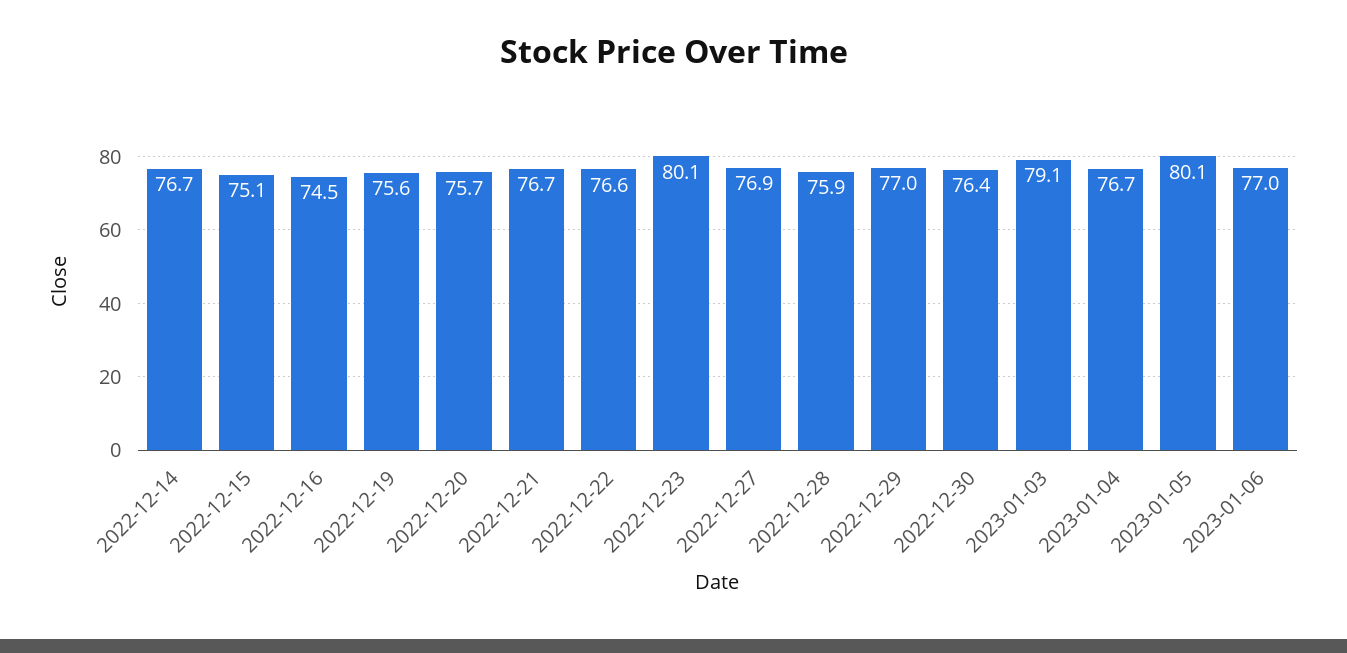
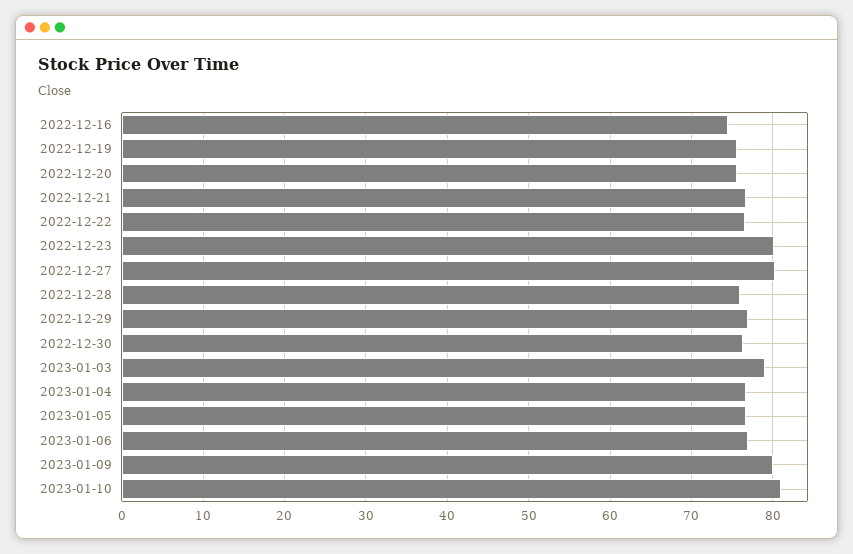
2022-12-14: 76.7 -> none
2022-12-15: 75.1 -> none
2022-12-27: 76.9 -> 80
2023-01-05: 80.1 -> 77
2023-01-09: none -> 80
2023-01-10: none -> 81

